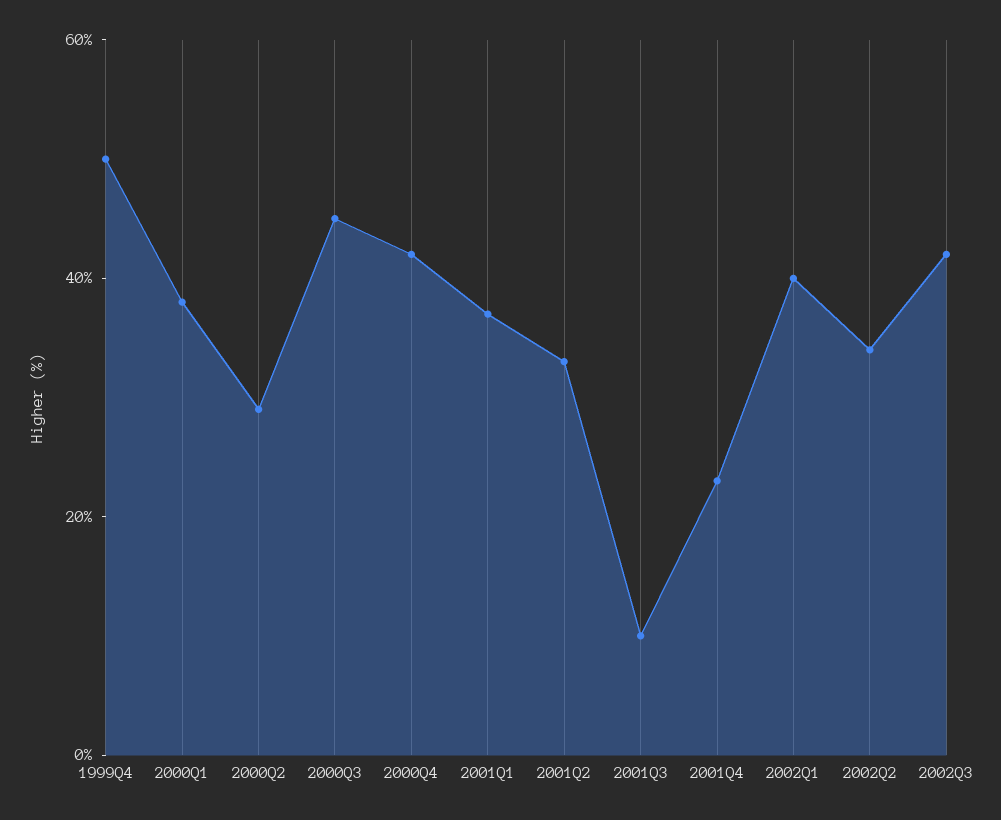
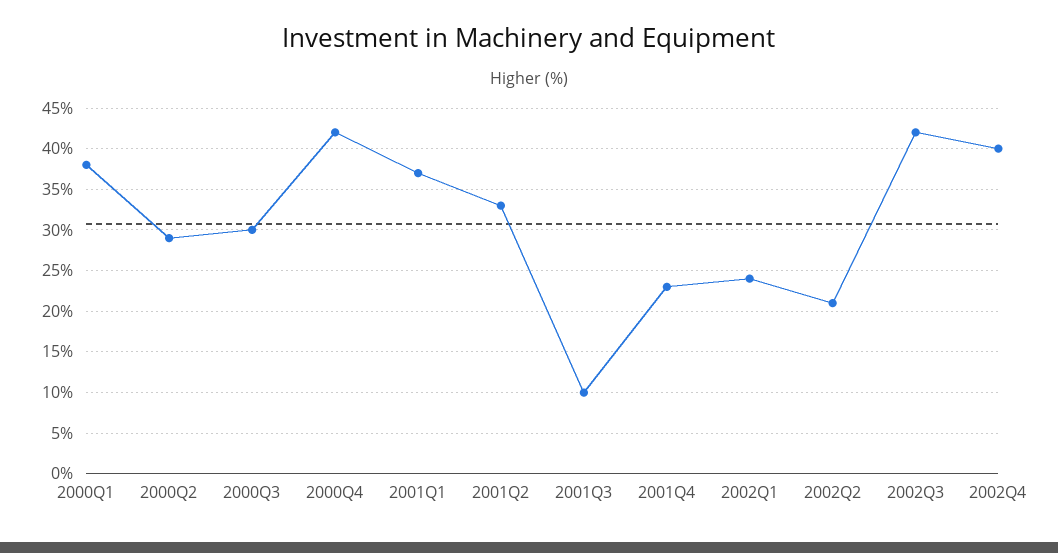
1999Q4: 50 -> none
2000Q3: 45 -> 30
2002Q1: 40 -> 24
2002Q2: 35 -> 21
2002Q4: none -> 40

